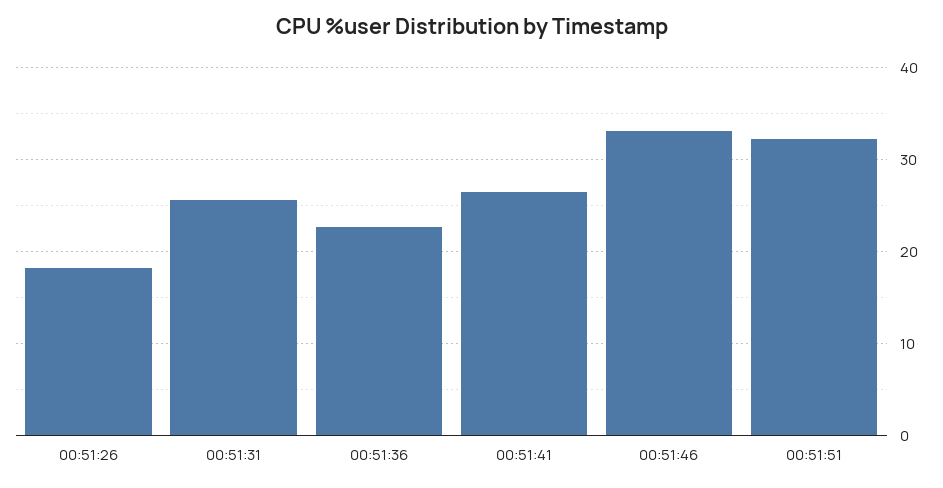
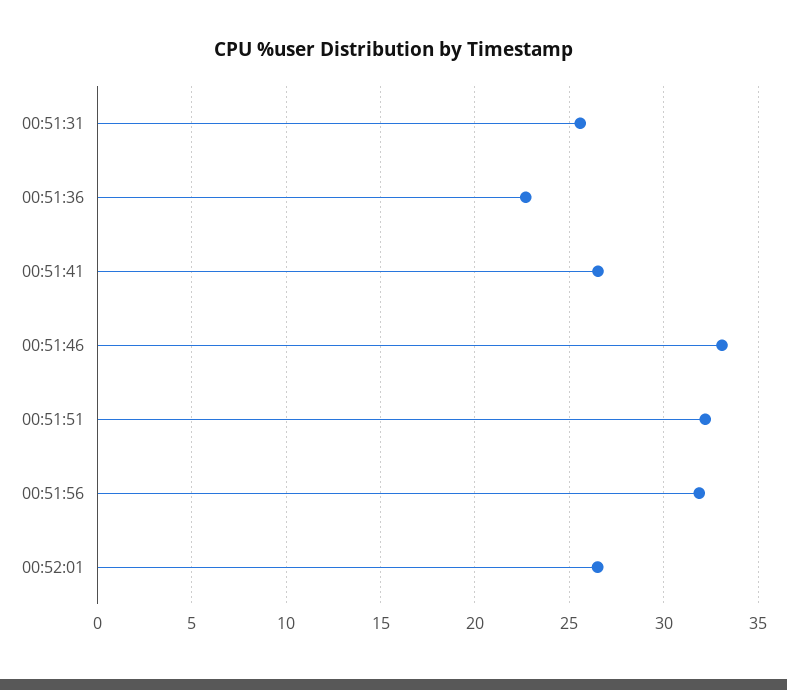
00:51:26: 18 -> none
00:51:56: none -> 32
00:52:01: none -> 26.5

